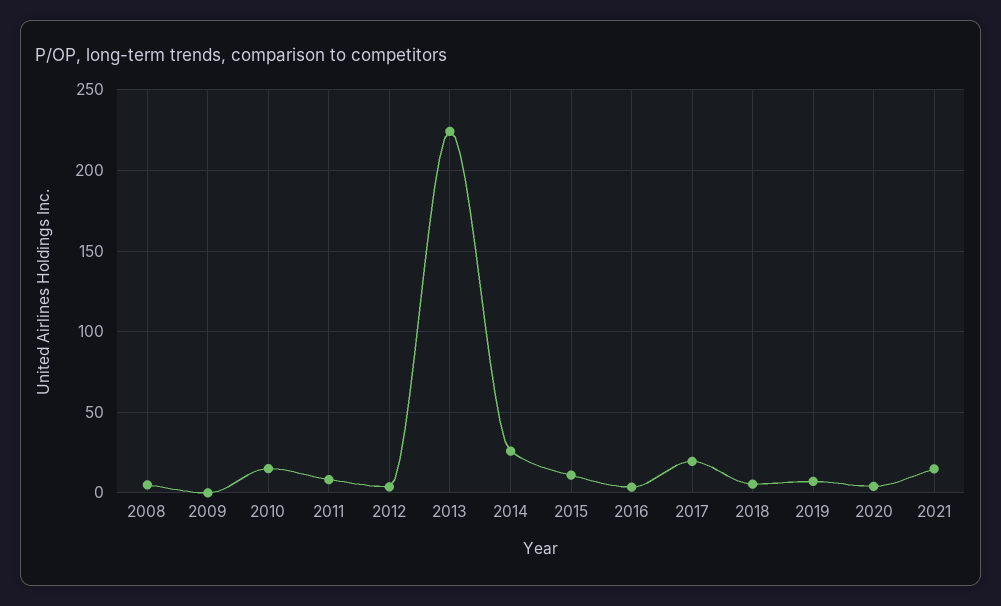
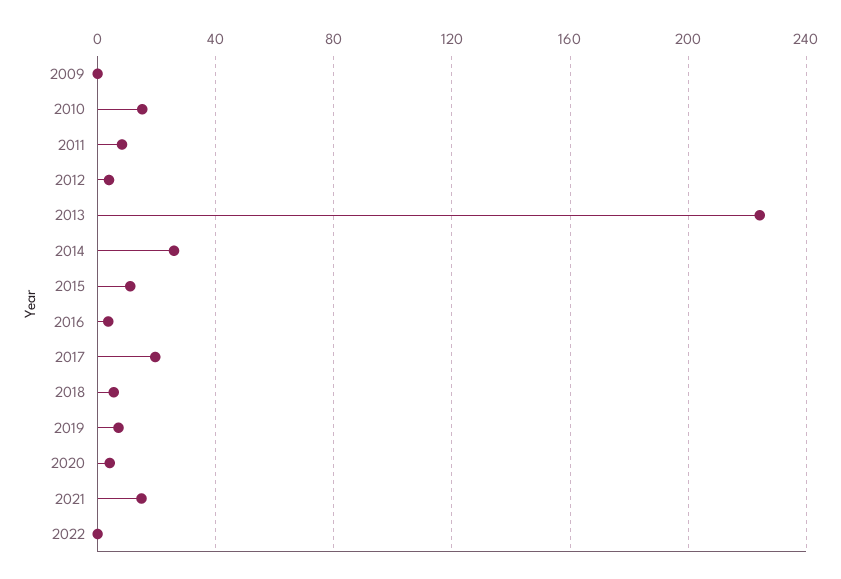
2008: 5 -> none
2022: none -> 0

